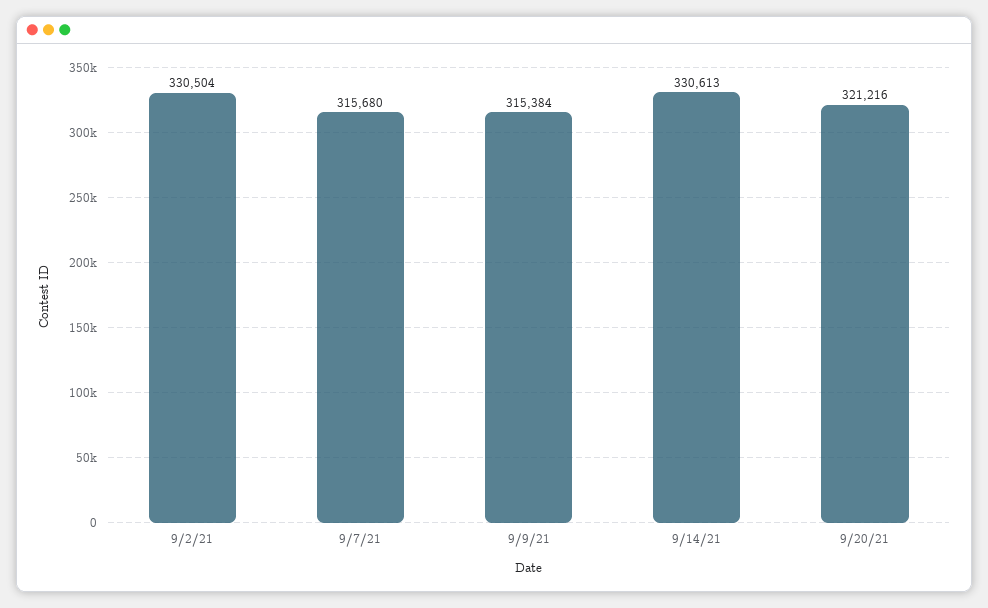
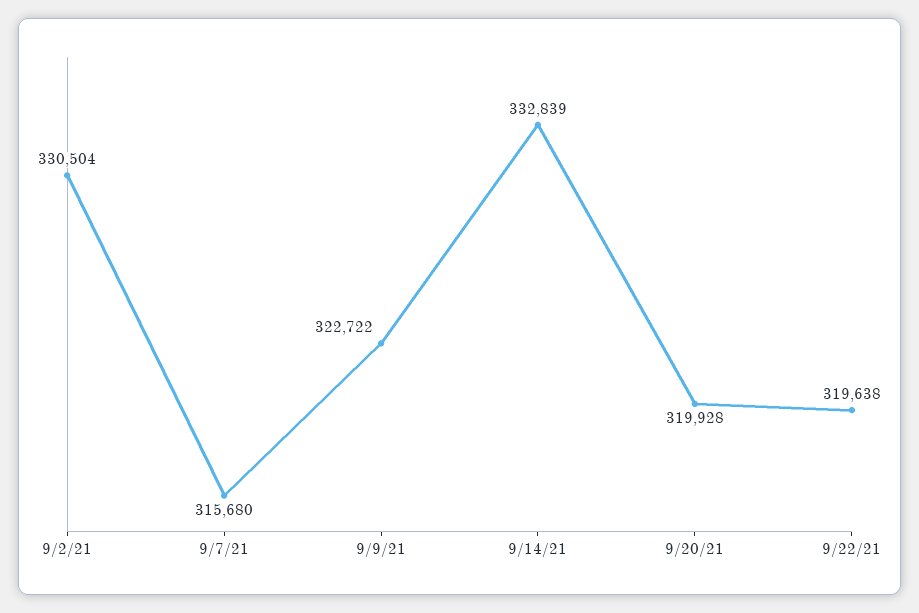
9/9/21: 315384 -> 322722
9/14/21: 330613 -> 332839
9/20/21: 321216 -> 319928
9/22/21: none -> 319638

